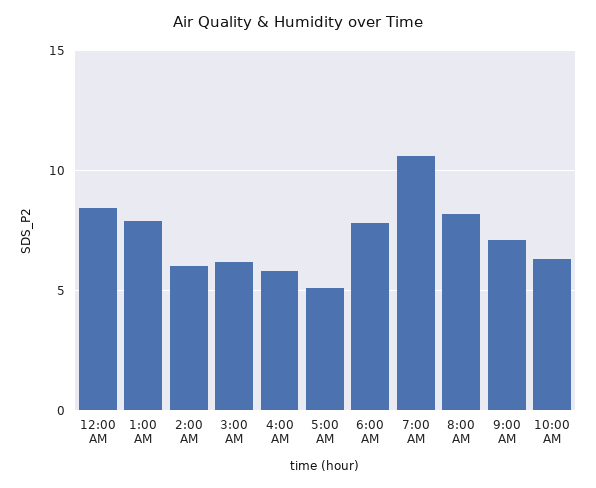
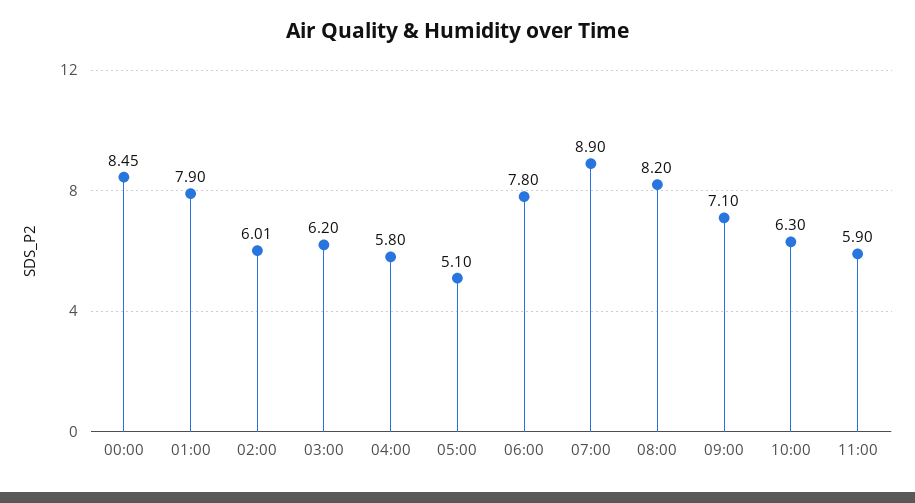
7:00 AM: 10.5 -> 8.9
11:00: none -> 5.9

